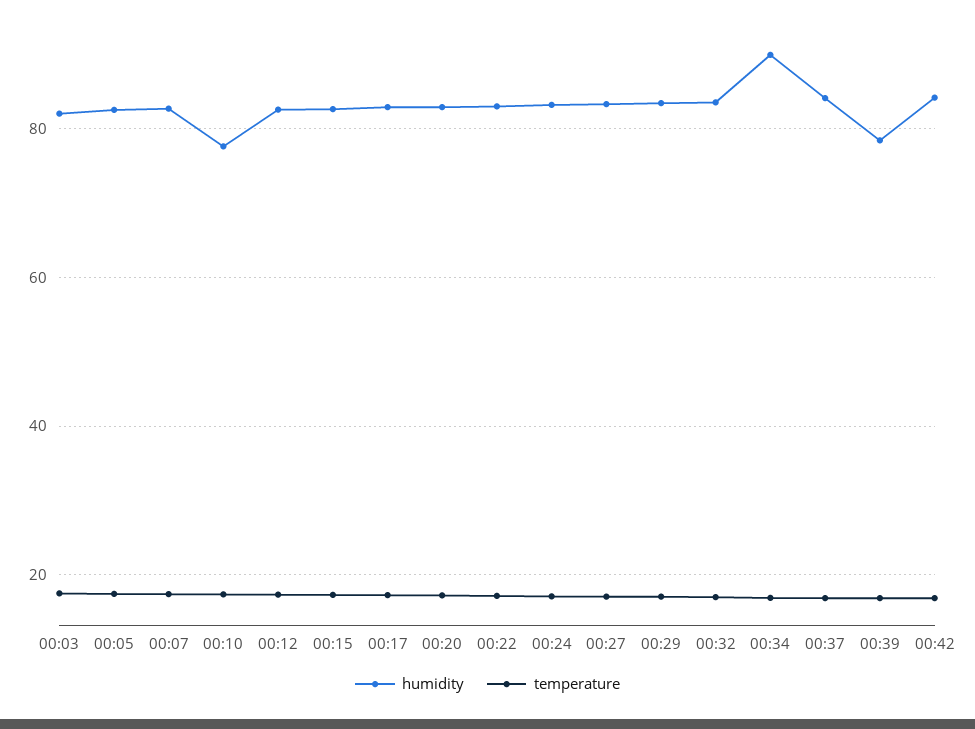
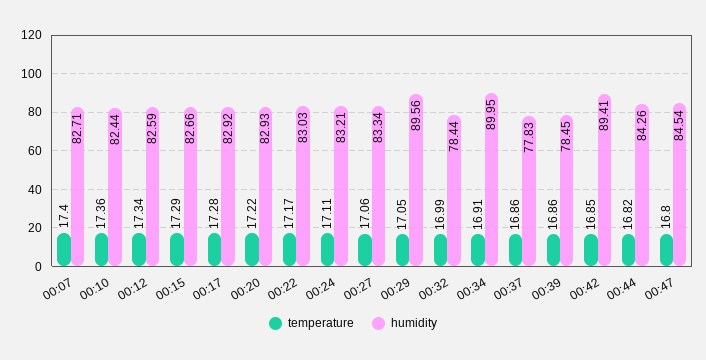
humidity, 00:03: 82 -> none
temperature, 00:03: 18 -> none
humidity, 00:05: 82 -> none
temperature, 00:05: 18 -> none
humidity, 00:10: 78 -> 82.44
humidity, 00:29: 84 -> 89.56
humidity, 00:32: 84 -> 78.44
humidity, 00:37: 84 -> 77.83
humidity, 00:42: 84 -> 89.41
temperature, 00:44: none -> 16.82
humidity, 00:44: none -> 84.26
temperature, 00:47: none -> 16.8
humidity, 00:47: none -> 84.54

